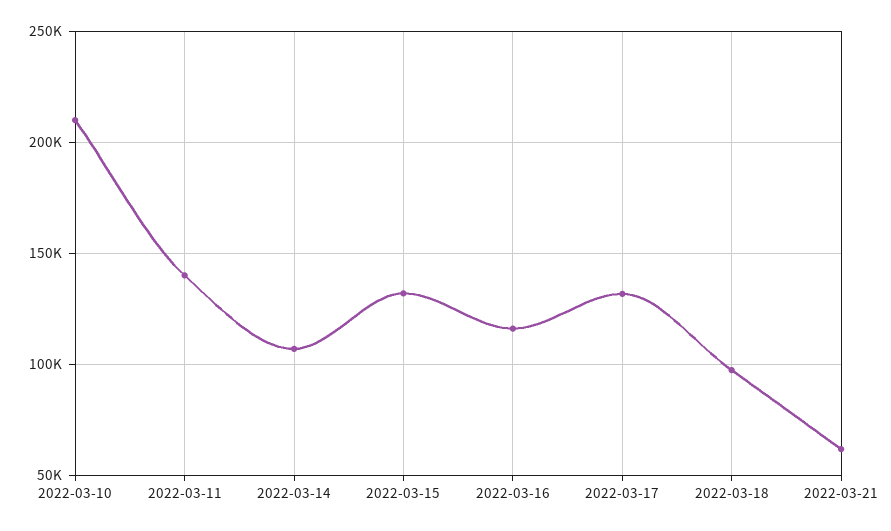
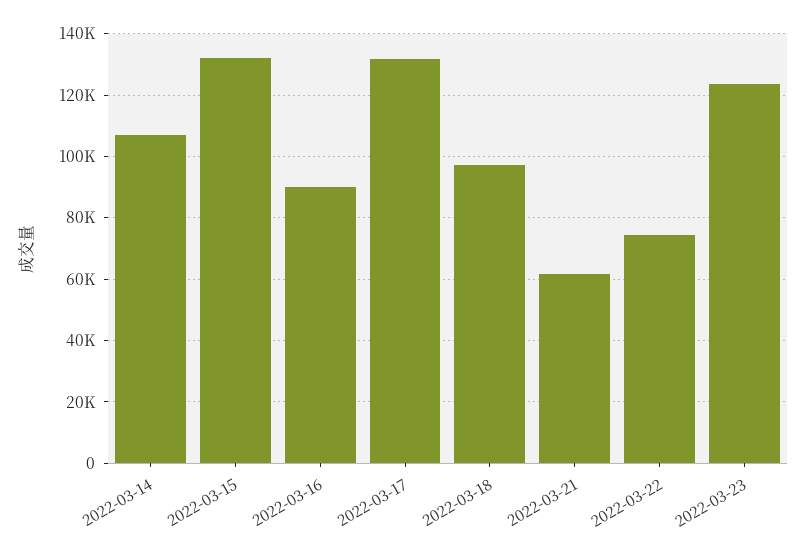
2022-03-10: 210000 -> none
2022-03-11: 140000 -> none
2022-03-16: 115000 -> 90000
2022-03-22: none -> 74000
2022-03-23: none -> 124000

